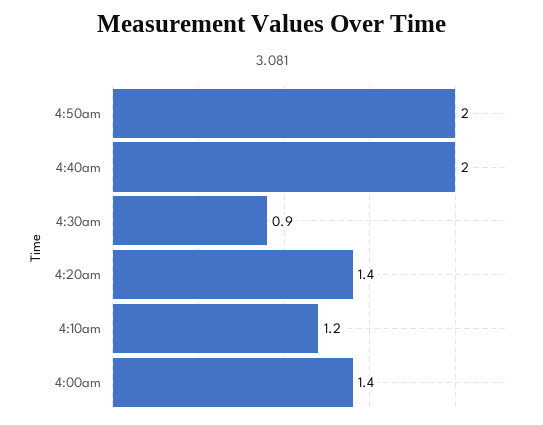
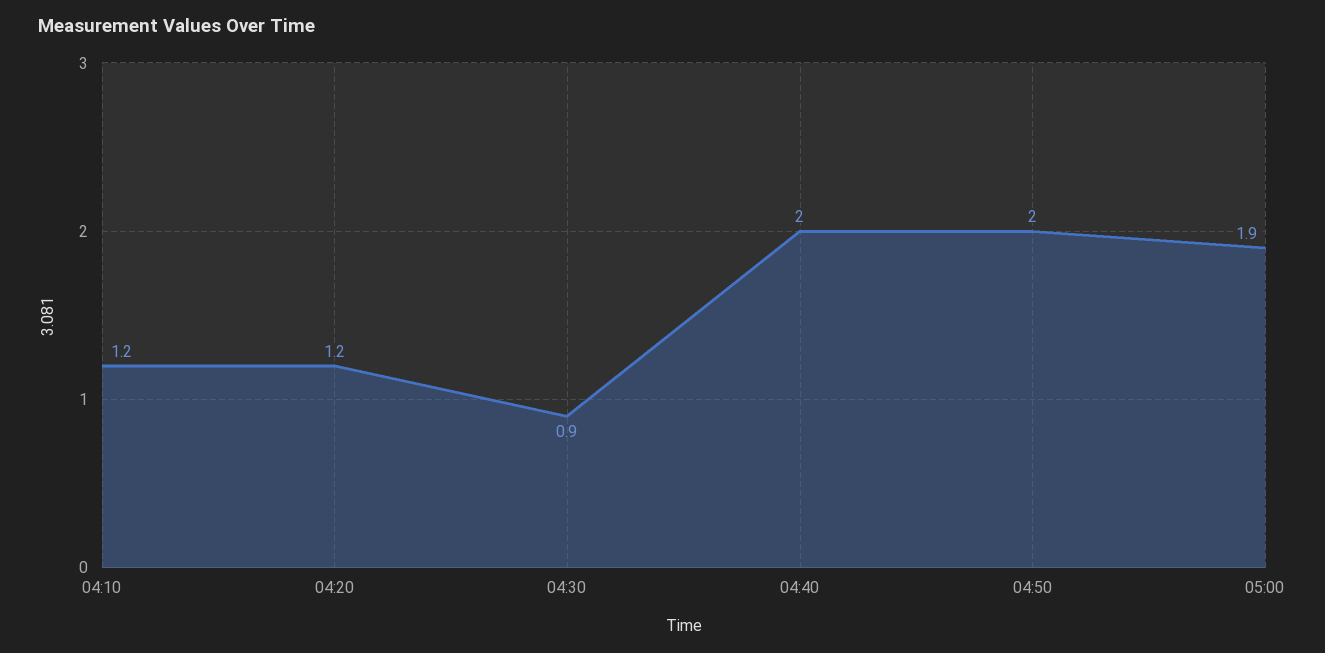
4:20am: 1.4 -> 1.2
4:00am: 1.4 -> none
05:00: none -> 1.9

